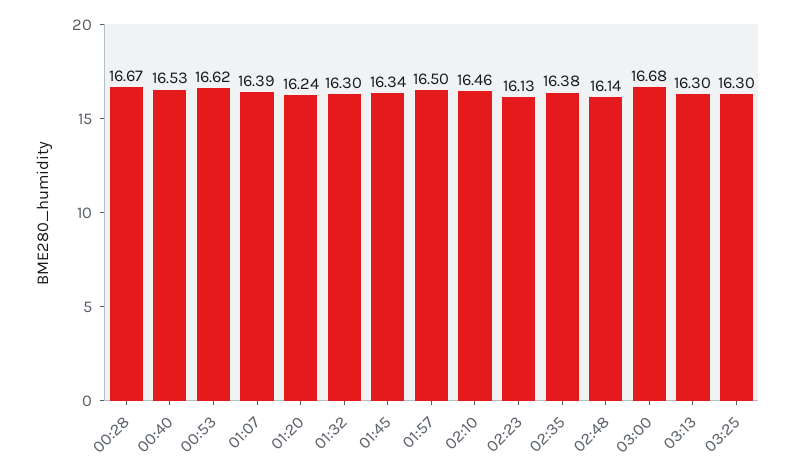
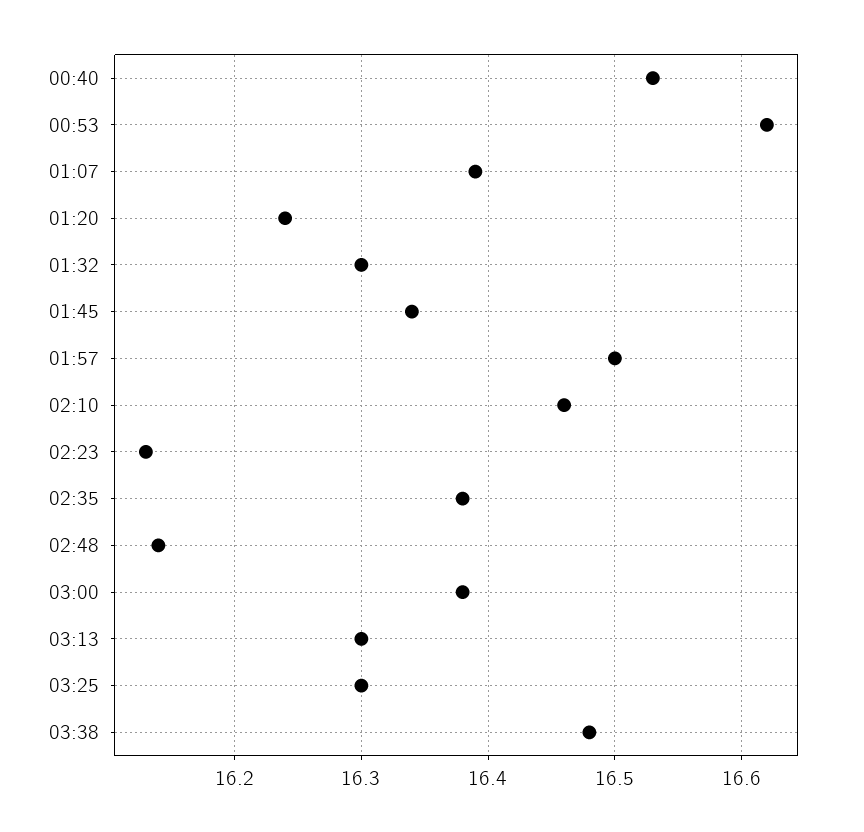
00:28: 16.67 -> none
03:00: 16.68 -> 16.38
03:38: none -> 16.48

